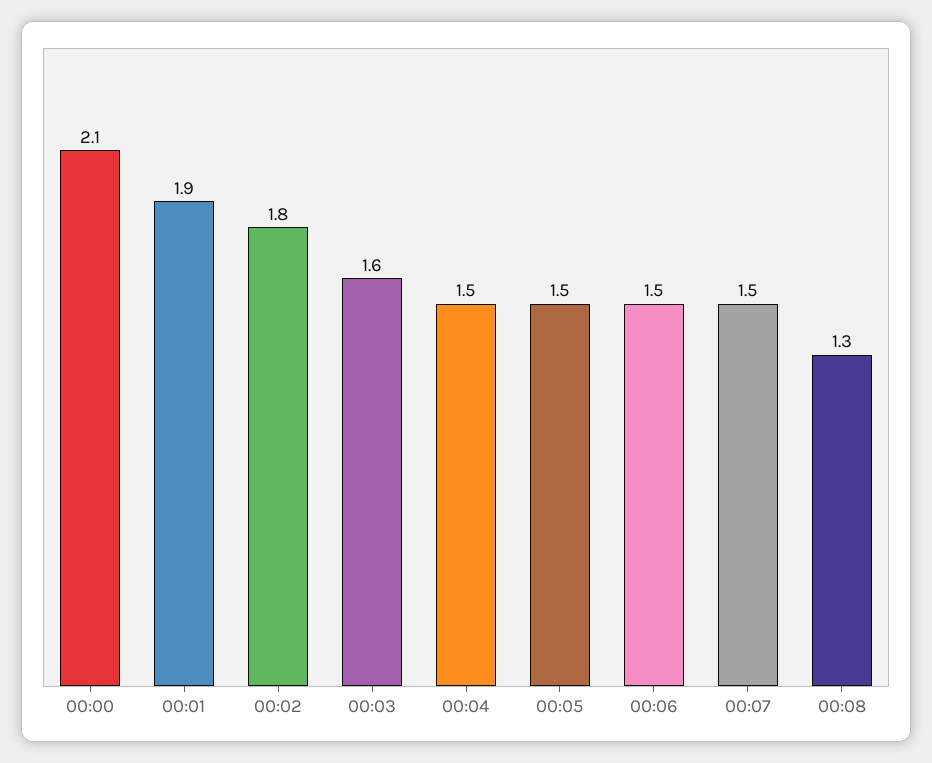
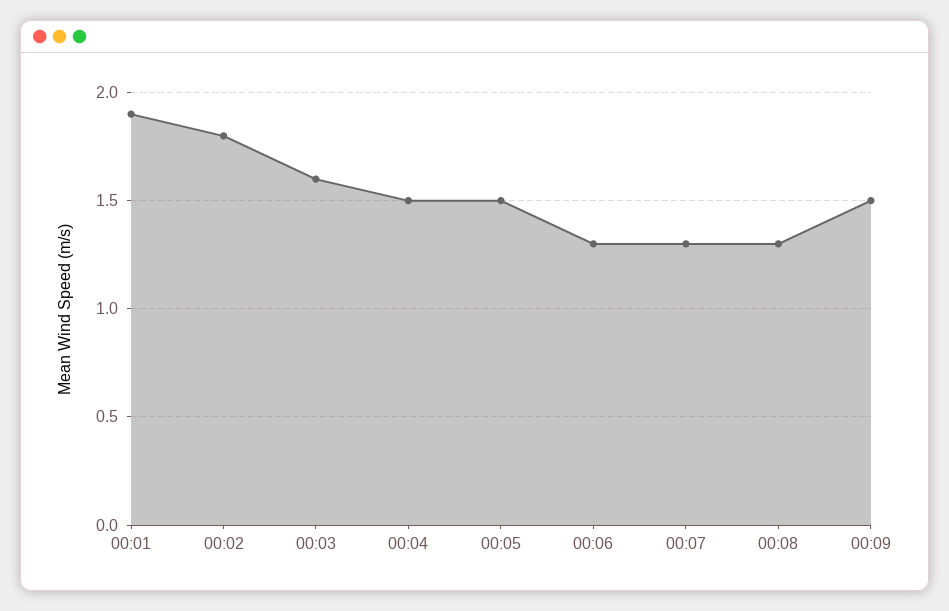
00:00: 2.1 -> none
00:06: 1.5 -> 1.3
00:07: 1.5 -> 1.3
00:09: none -> 1.5

